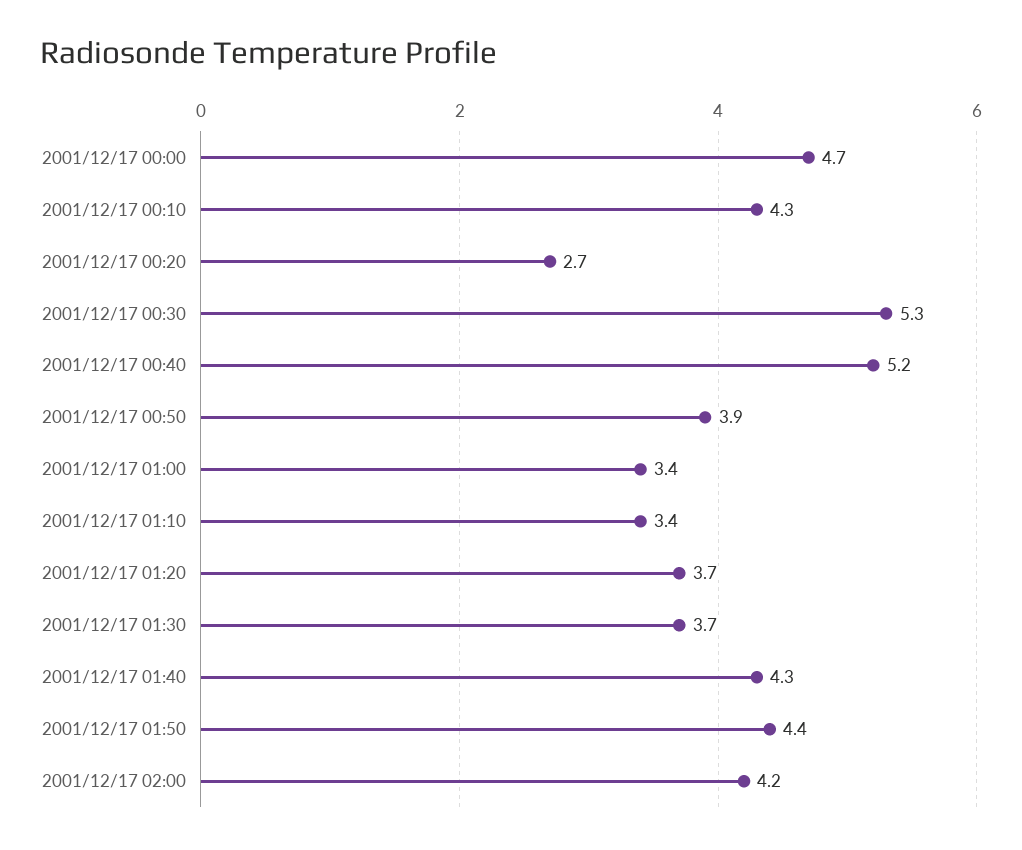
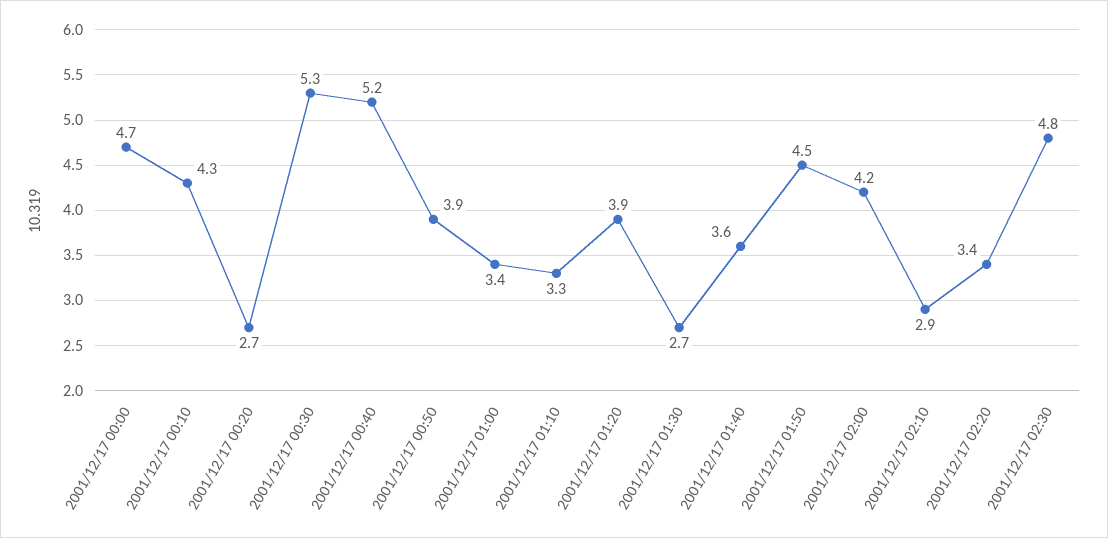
2001/12/17 01:10: 3.4 -> 3.3
2001/12/17 01:20: 3.7 -> 3.9
2001/12/17 01:30: 3.7 -> 2.7
2001/12/17 01:40: 4.3 -> 3.6
2001/12/17 01:50: 4.4 -> 4.5
2001/12/17 02:10: none -> 2.9
2001/12/17 02:20: none -> 3.4
2001/12/17 02:30: none -> 4.8

